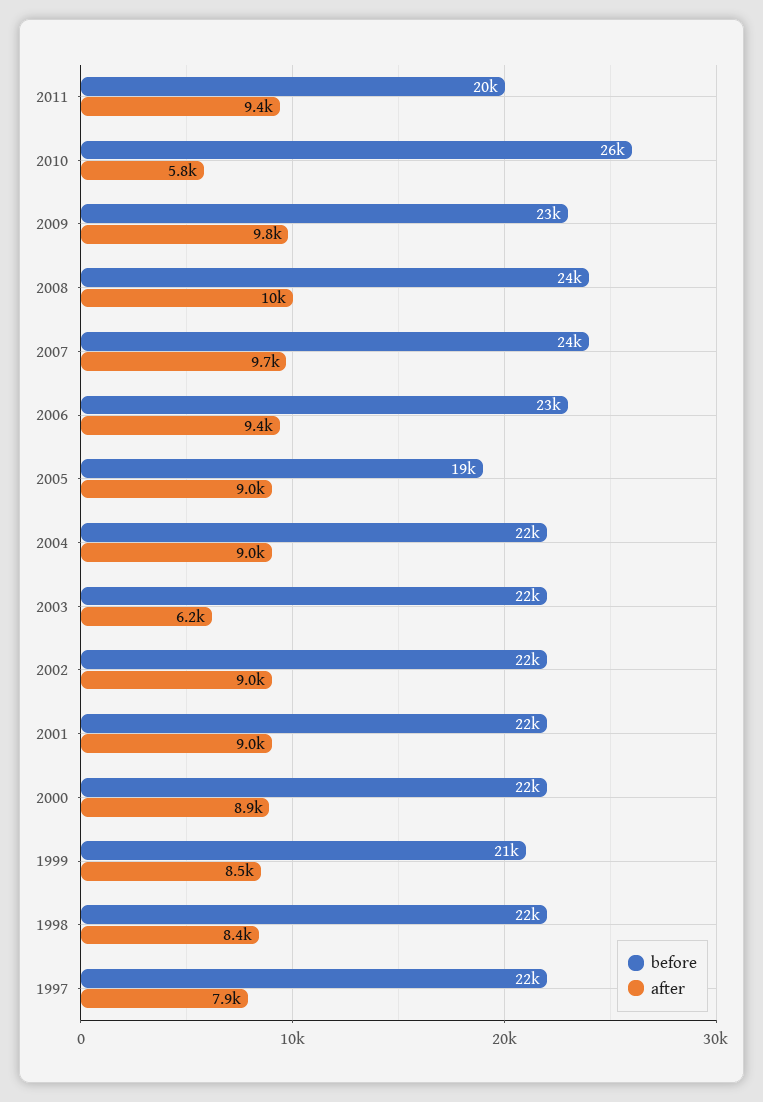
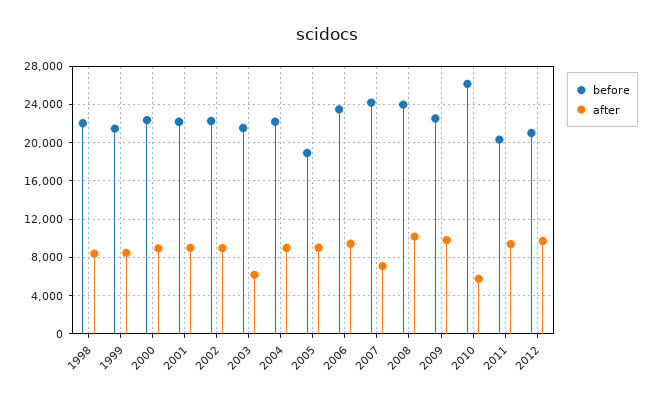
after, 2007: 9700 -> 7000
before, 1997: 22000 -> none
after, 1997: 7900 -> none
before, 2012: none -> 21000
after, 2012: none -> 10000

